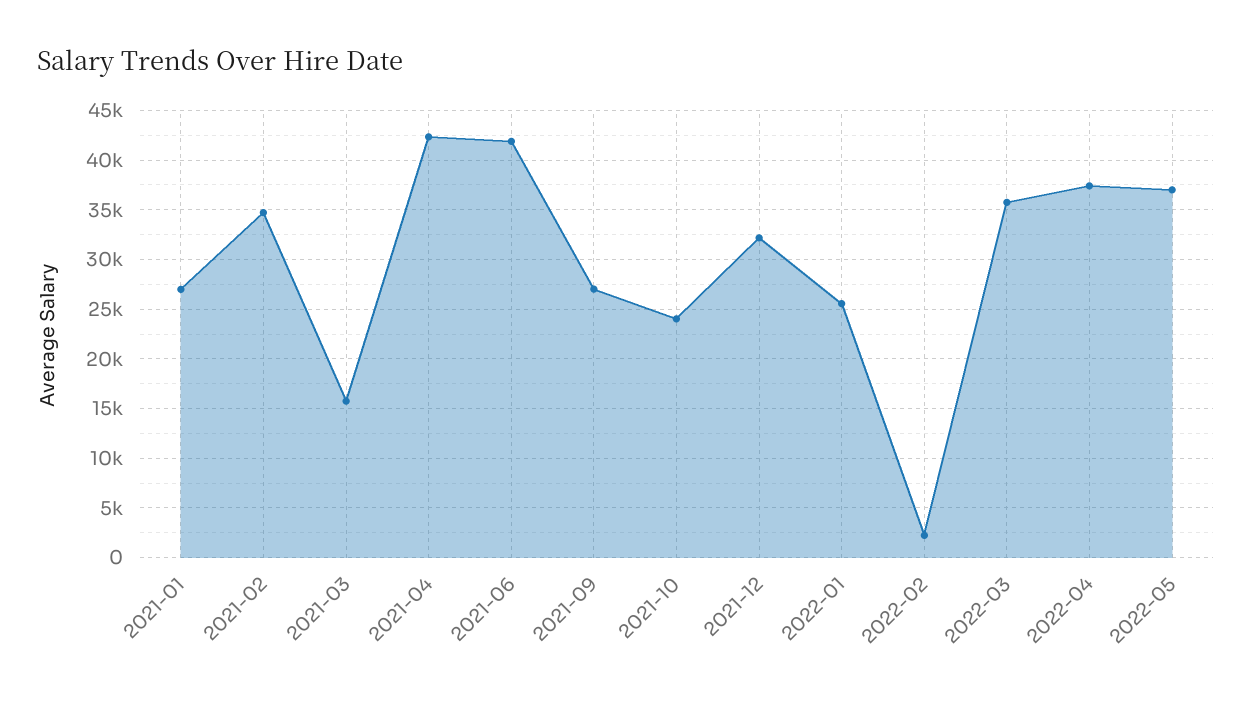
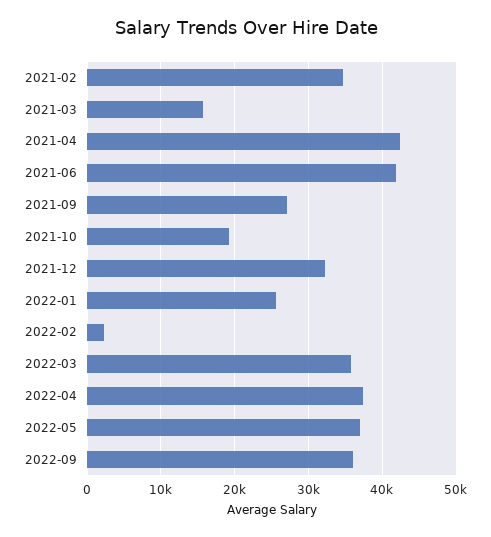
2021-01: 27000 -> none
2021-10: 24000 -> 19000
2022-09: none -> 36000

